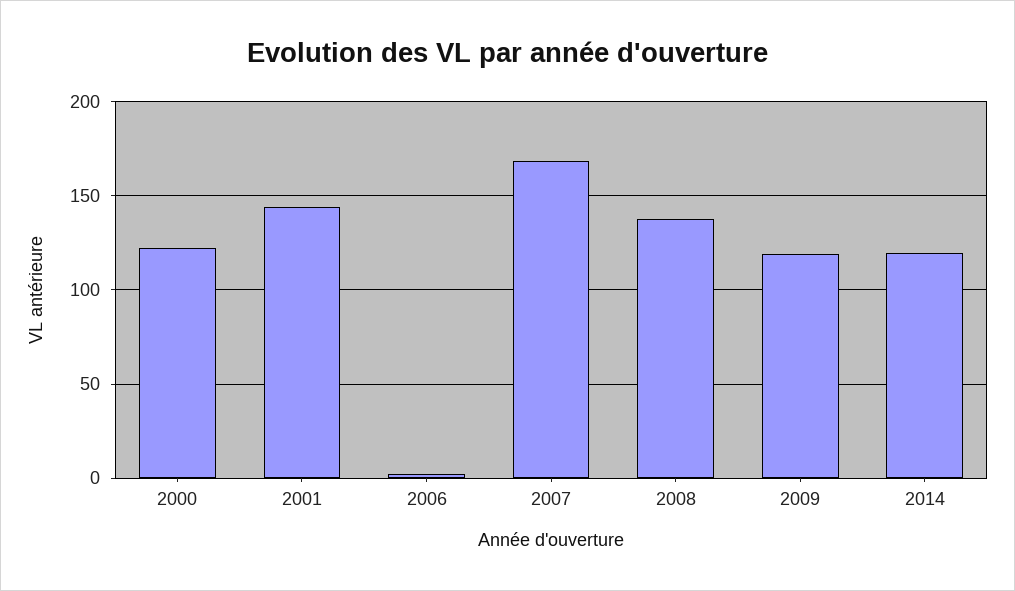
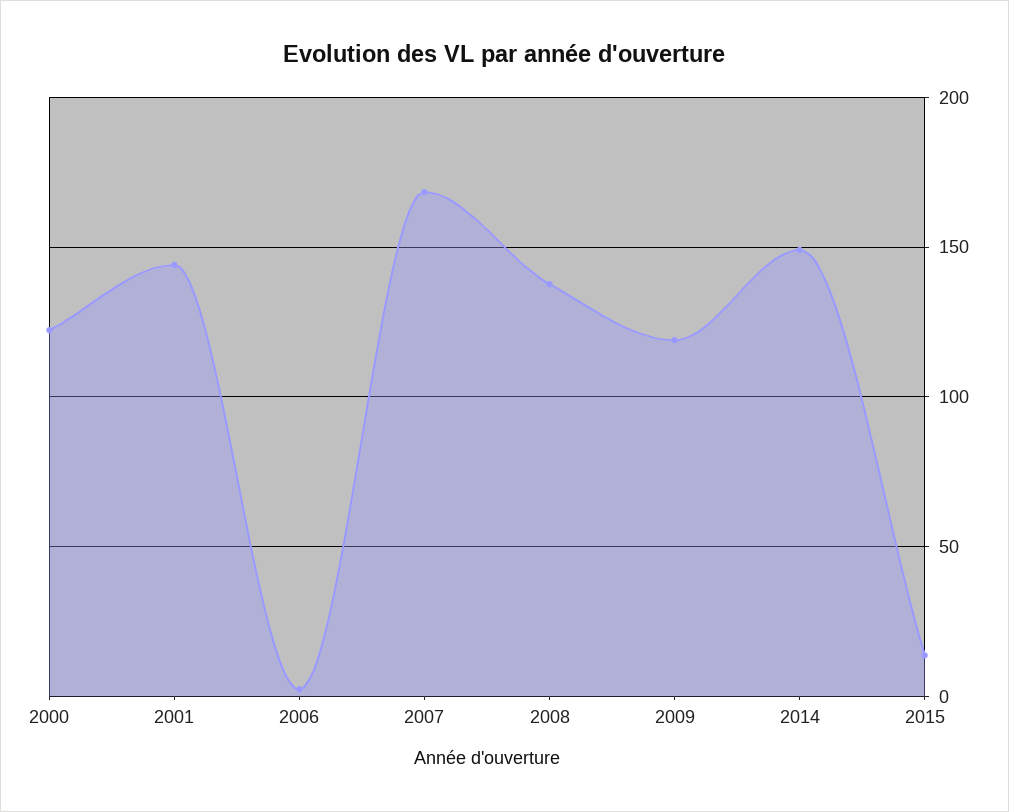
2014: 120 -> 150
2015: none -> 15

